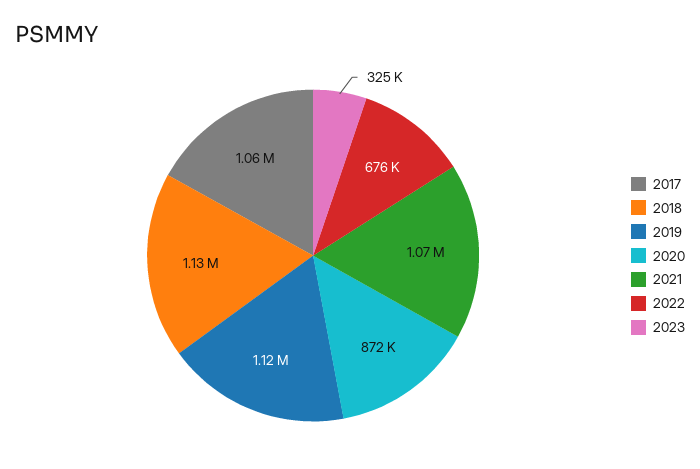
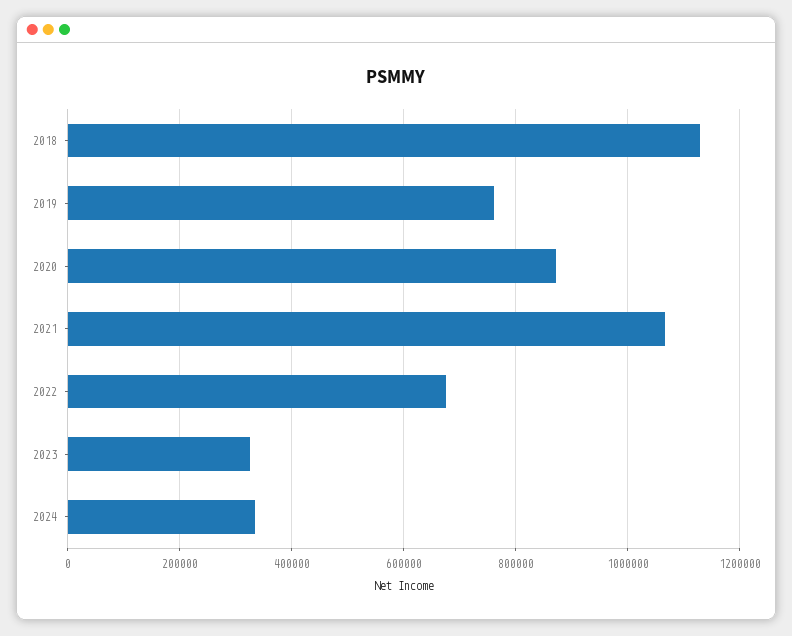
2017: 1060000 -> none
2019: 1120000 -> 760000
2024: none -> 340000

